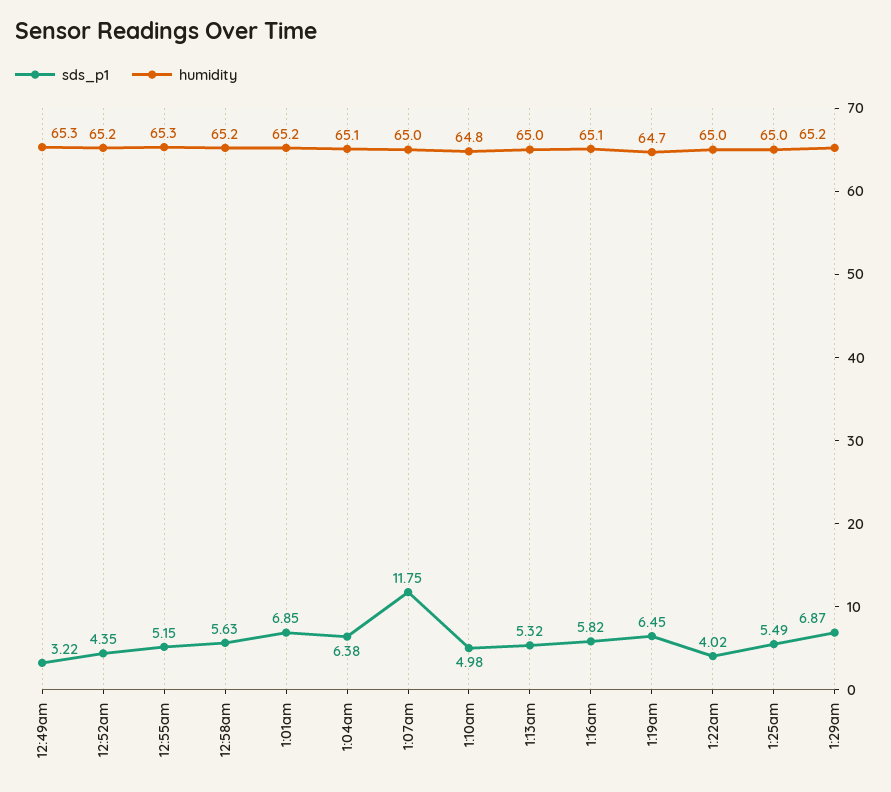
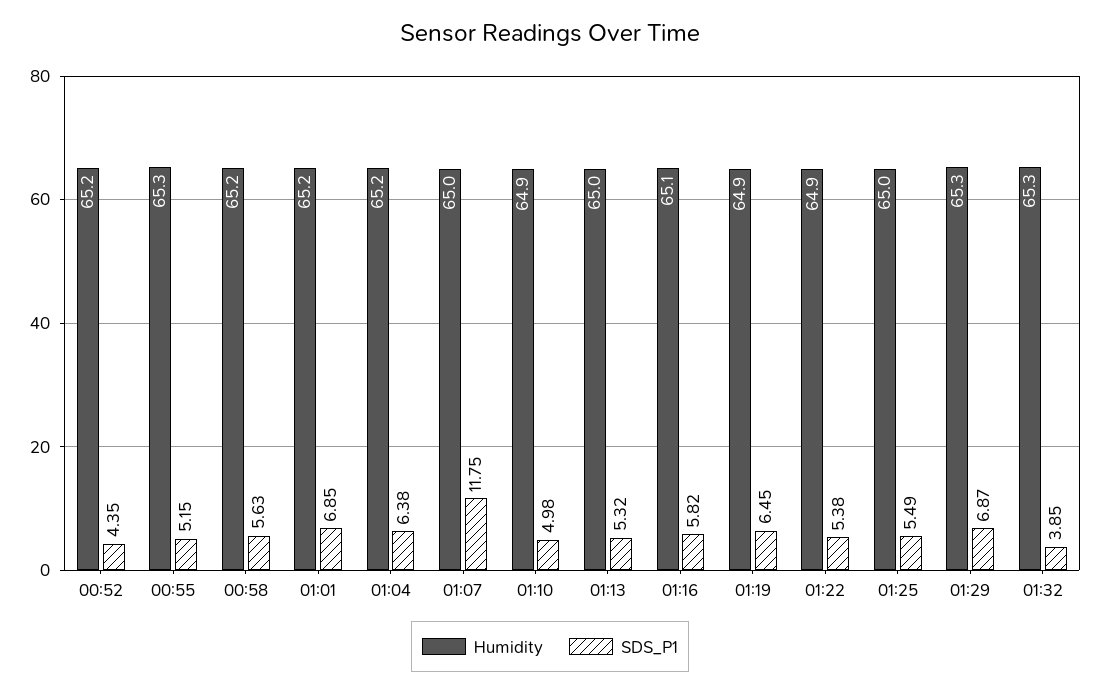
sds_p1, 12:49am: 3.22 -> none
humidity, 12:49am: 65.3 -> none
humidity, 1:04am: 65.1 -> 65.2
humidity, 1:10am: 64.8 -> 64.9
humidity, 1:19am: 64.7 -> 64.9
sds_p1, 1:22am: 4.02 -> 5.38
humidity, 1:22am: 65 -> 64.9
humidity, 1:29am: 65.2 -> 65.3
humidity, 01:32: none -> 65.3
sds_p1, 01:32: none -> 3.85

